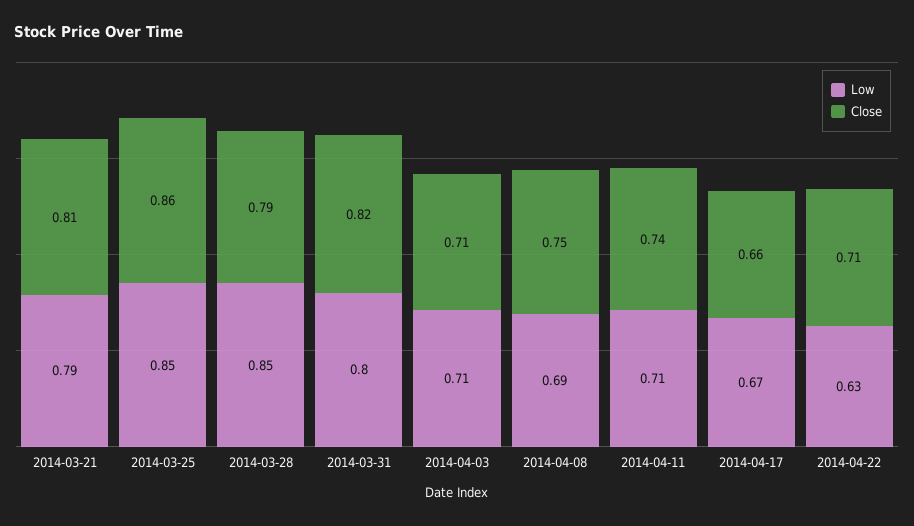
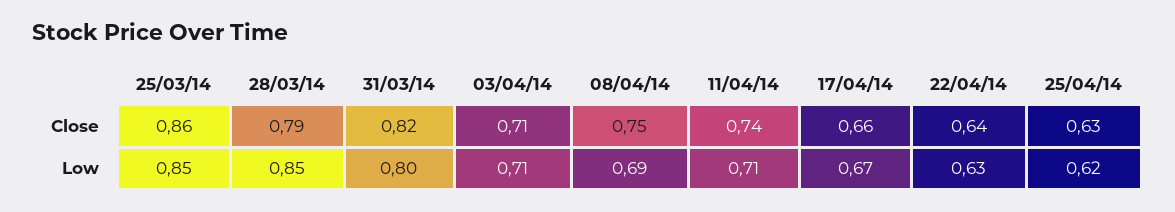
Low, 2014-03-21: 0.79 -> none
Close, 2014-03-21: 0.81 -> none
Close, 2014-04-22: 0.71 -> 0.64
Close, 25/04/14: none -> 0.63
Low, 25/04/14: none -> 0.62

